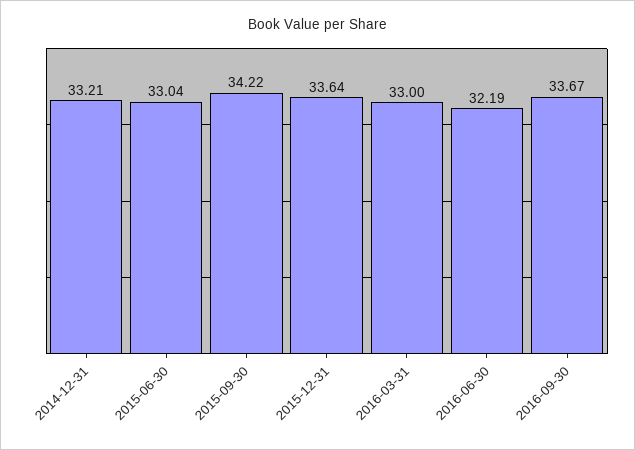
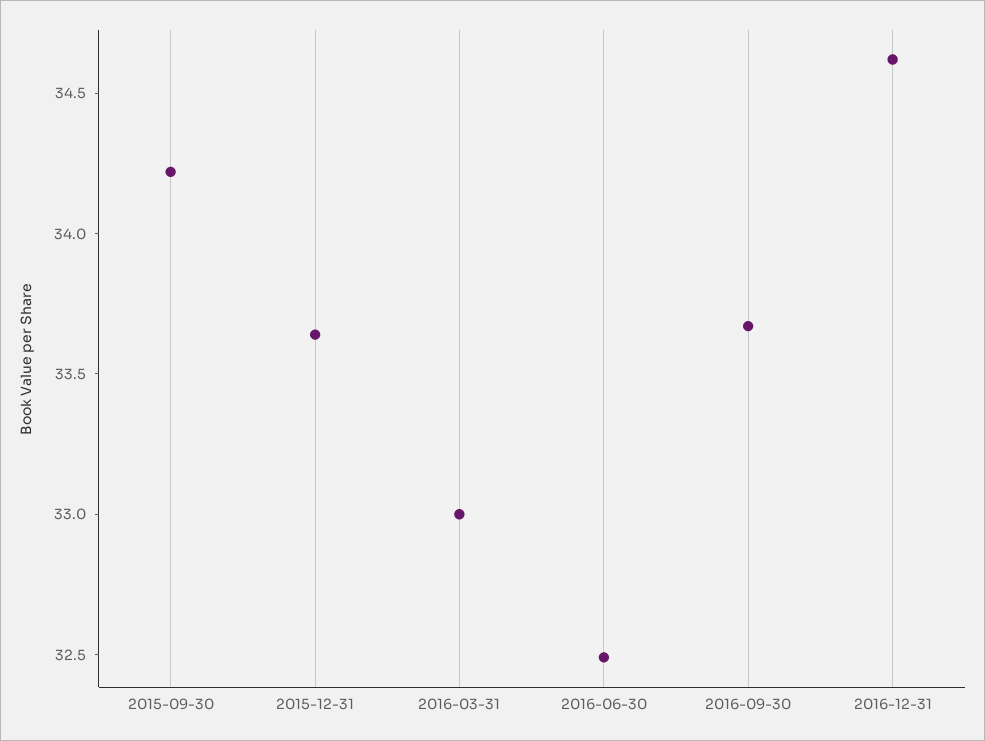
2014-12-31: 33.21 -> none
2015-06-30: 33.04 -> none
2016-06-30: 32.19 -> 32.5
2016-12-31: none -> 34.6

